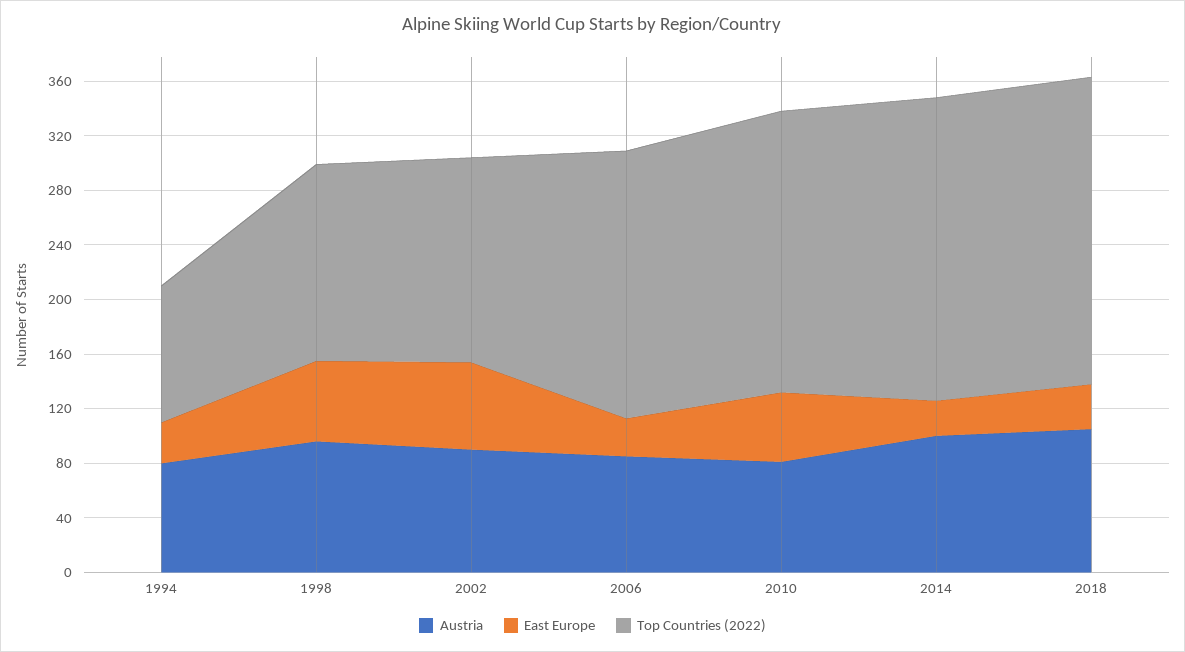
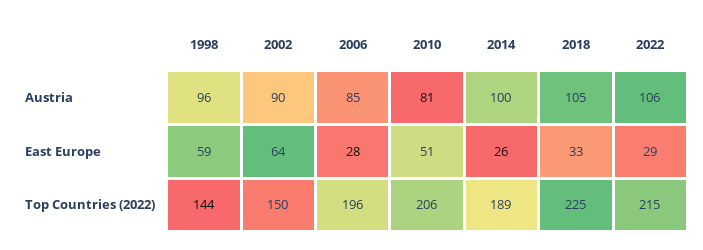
Austria, 1994: 80 -> none
East Europe, 1994: 30 -> none
Top Countries (2022), 1994: 100 -> none
Top Countries (2022), 2014: 220 -> 189
Austria, 2022: none -> 106
East Europe, 2022: none -> 29
Top Countries (2022), 2022: none -> 215

